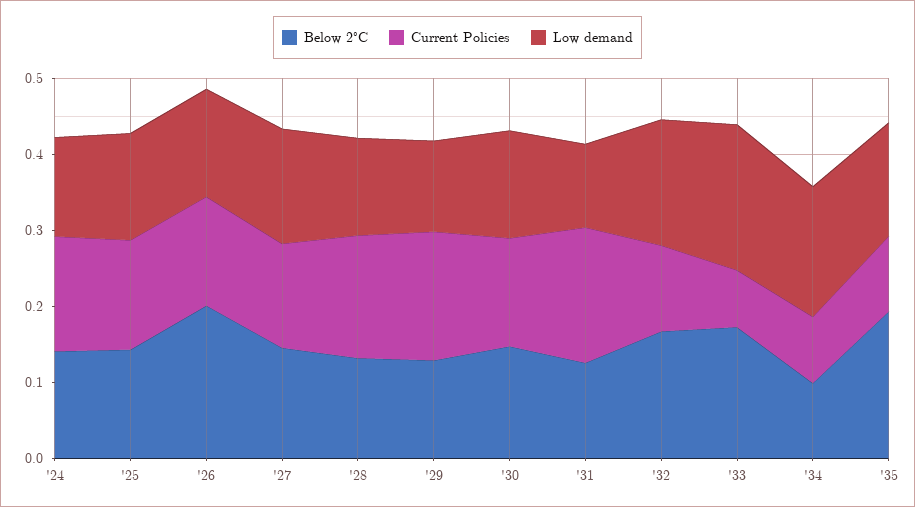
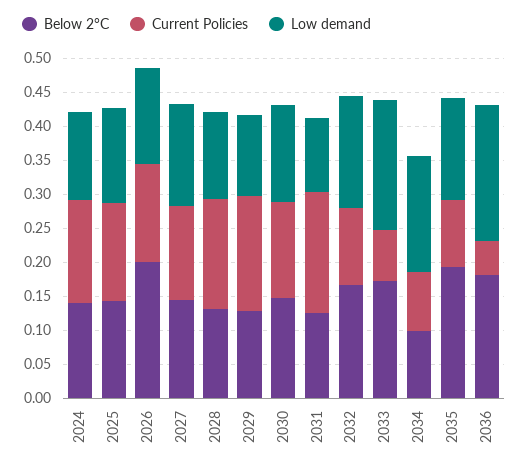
Below 2°C, 2036: none -> 0.175
Current Policies, 2036: none -> 0.05
Low demand, 2036: none -> 0.2

